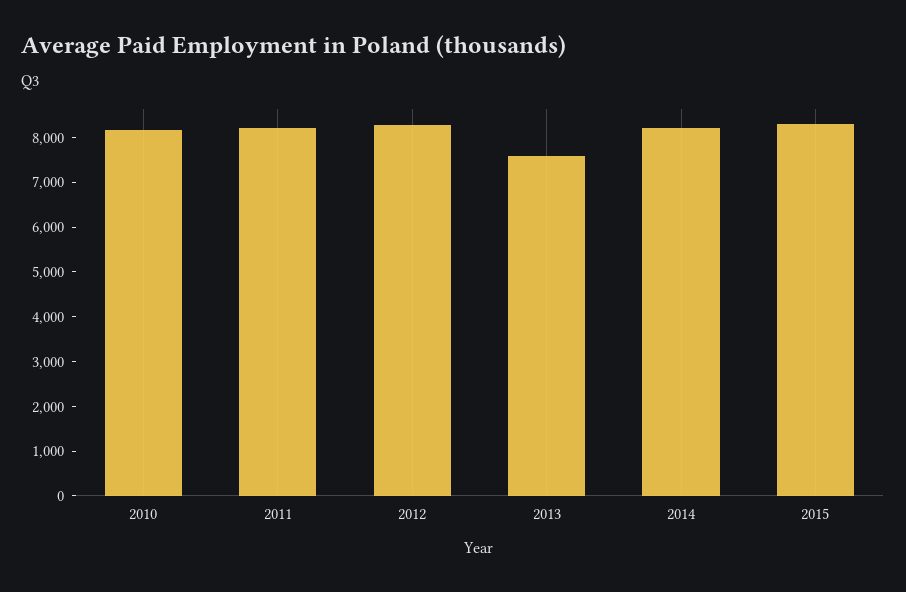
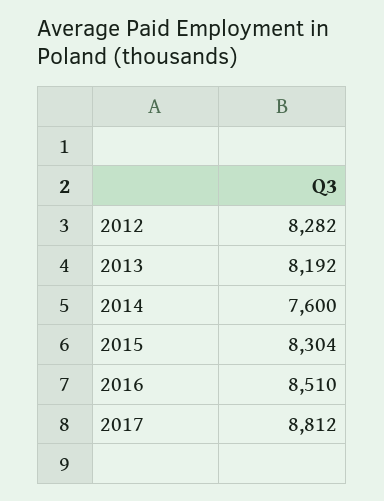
2010: 8200 -> none
2011: 8200 -> none
2013: 7600 -> 8192
2014: 8200 -> 7600
2016: none -> 8510
2017: none -> 8812

